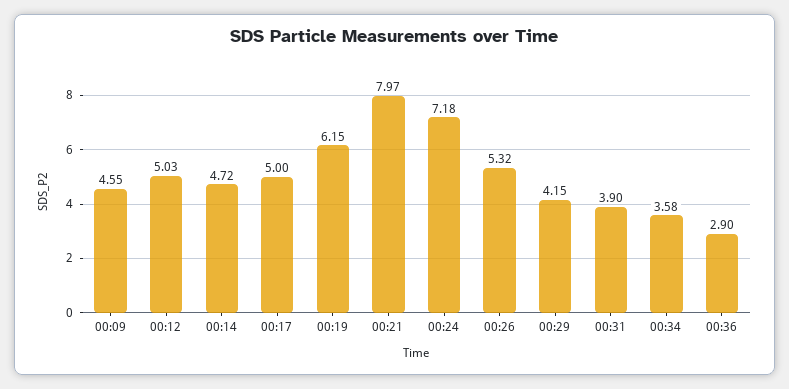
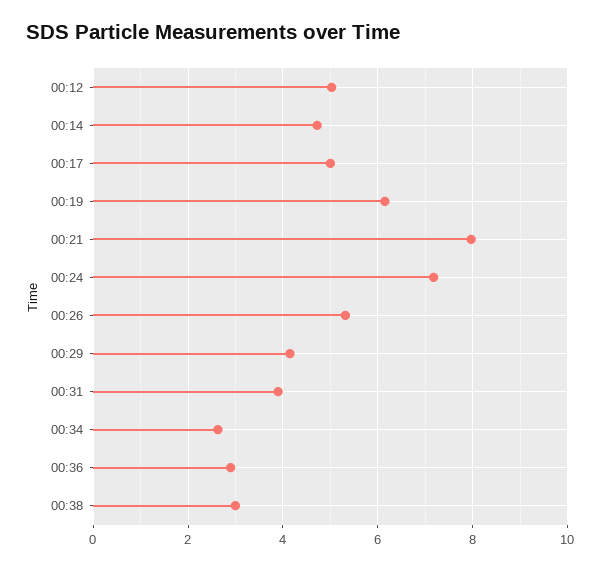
00:09: 4.55 -> none
00:34: 3.58 -> 2.6
00:38: none -> 3

